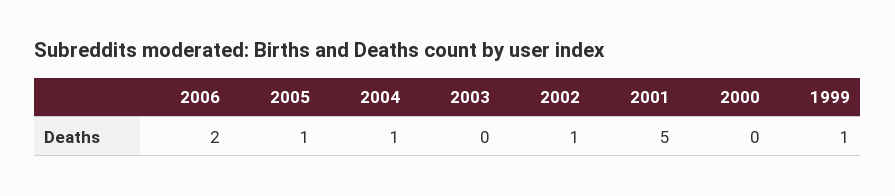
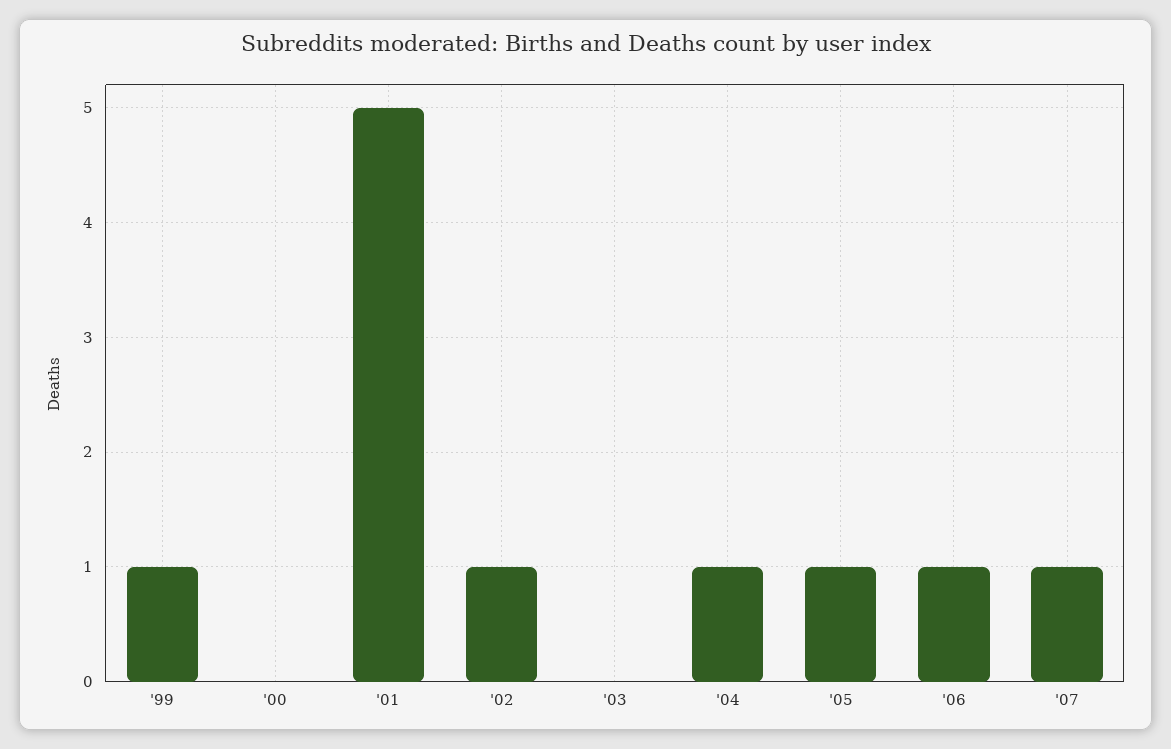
2006: 2 -> 1
'07: none -> 1

